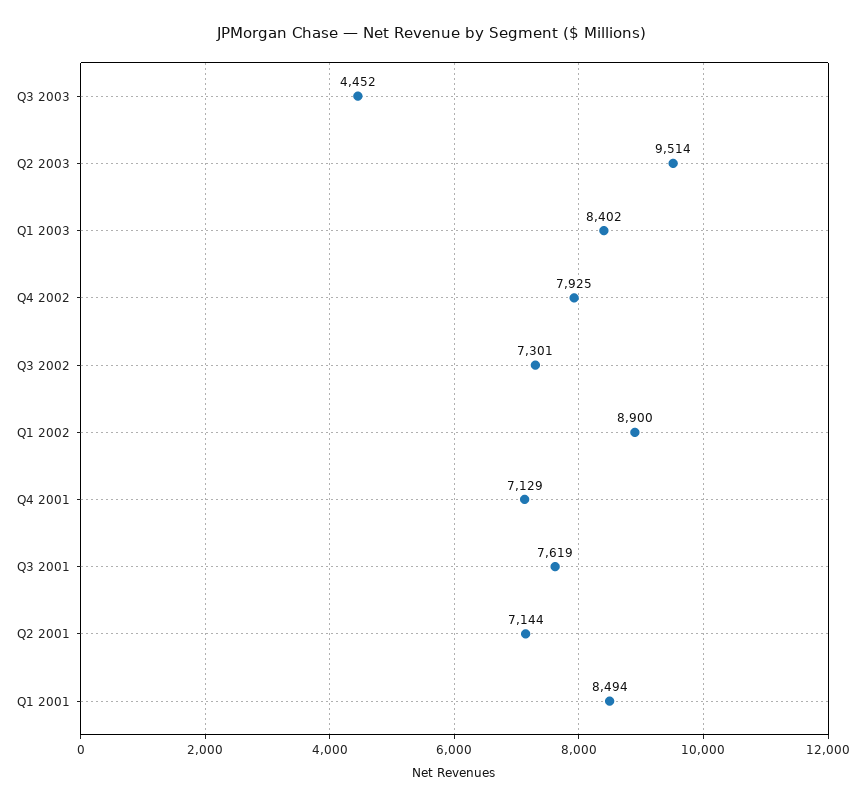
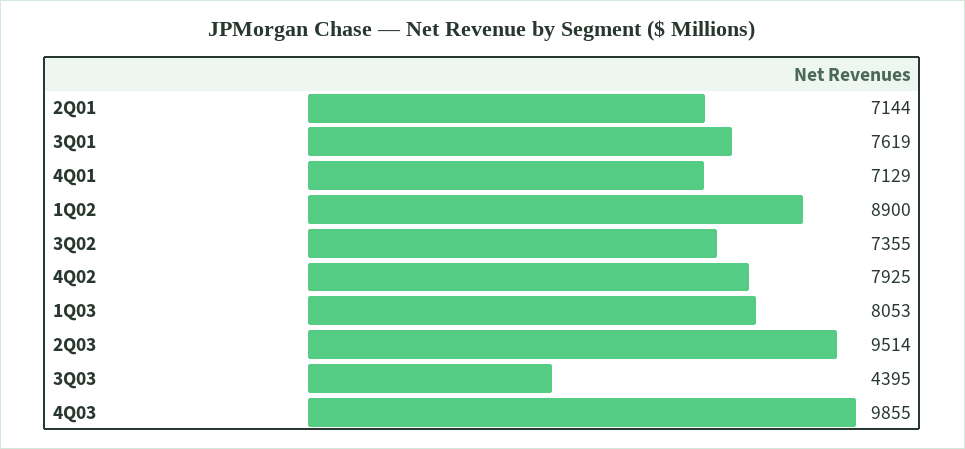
Q3 2003: 4452 -> 4395
Q1 2003: 8402 -> 8053
Q3 2002: 7301 -> 7355
Q1 2001: 8494 -> none
4Q03: none -> 9855

